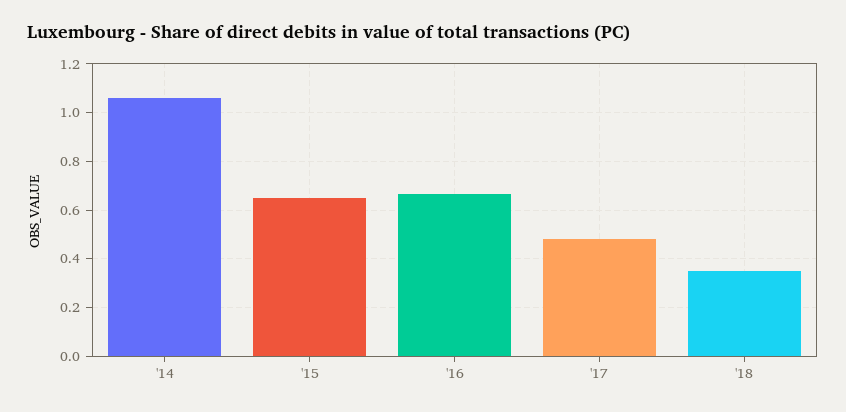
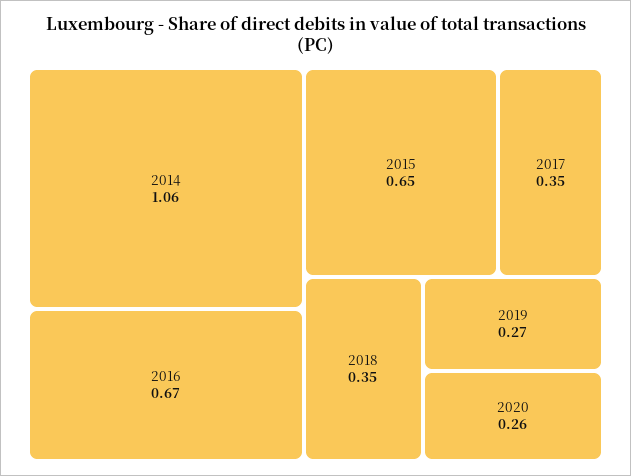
'17: 0.475 -> 0.35
2019: none -> 0.27
2020: none -> 0.26

